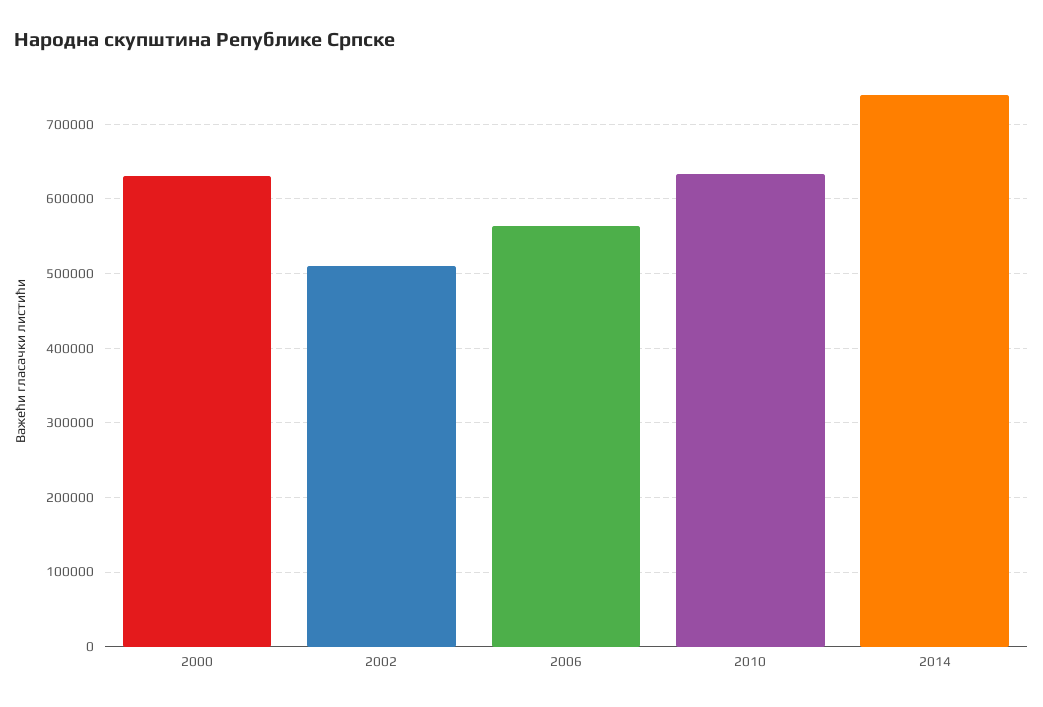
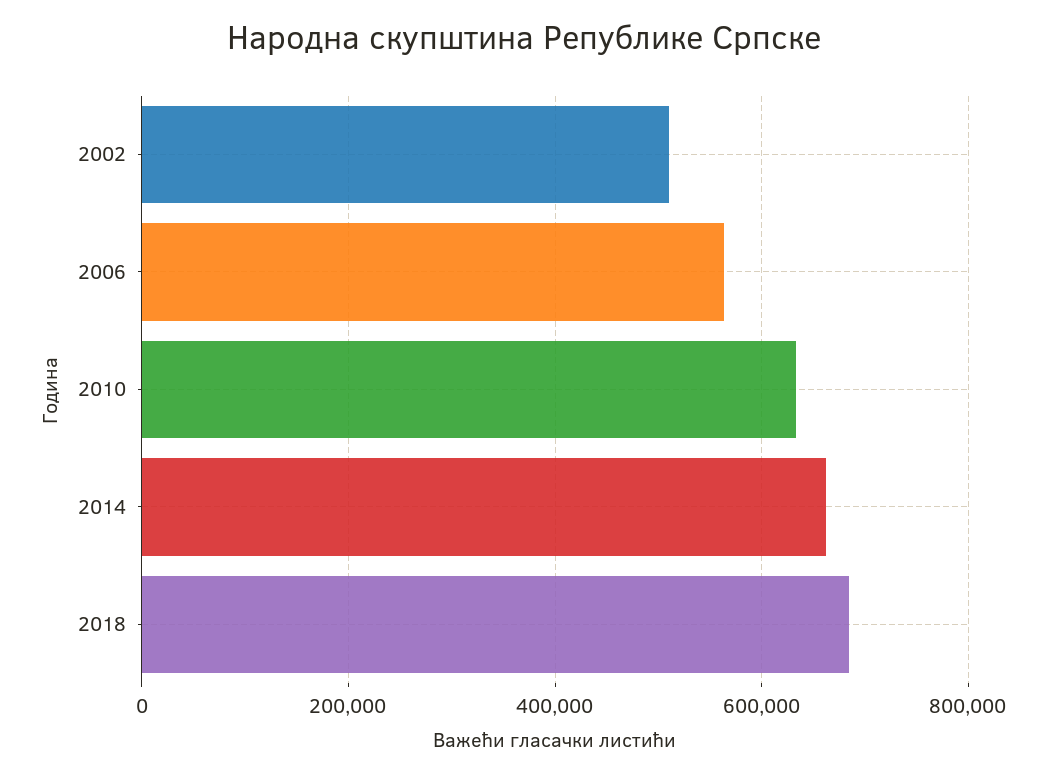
2000: 630000 -> none
2014: 740000 -> 660000
2018: none -> 680000

